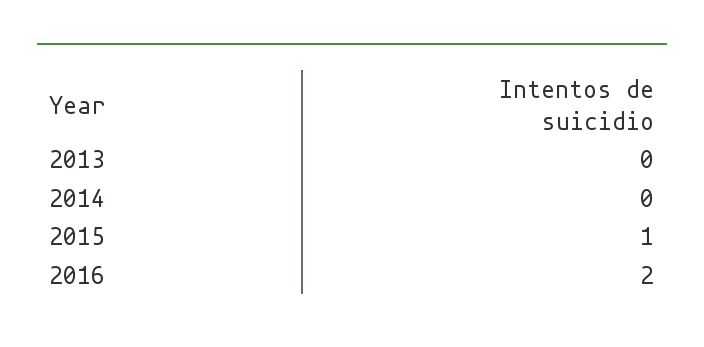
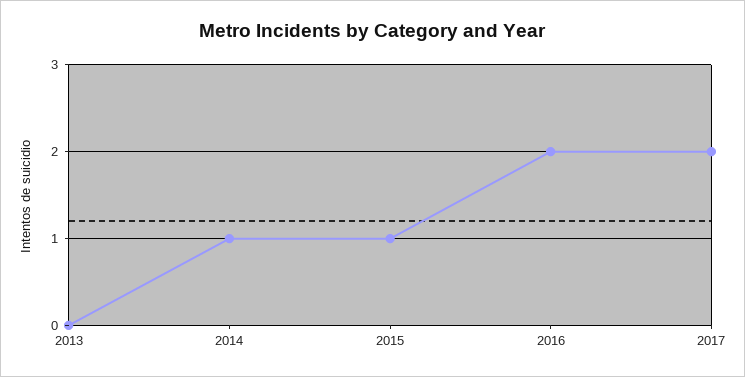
2014: 0 -> 1
2017: none -> 2

